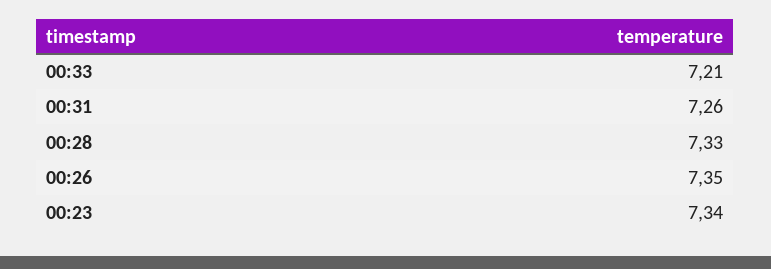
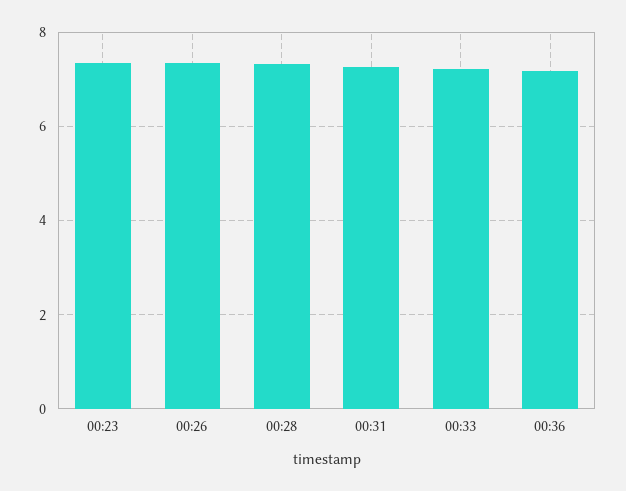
00:36: none -> 7.2

